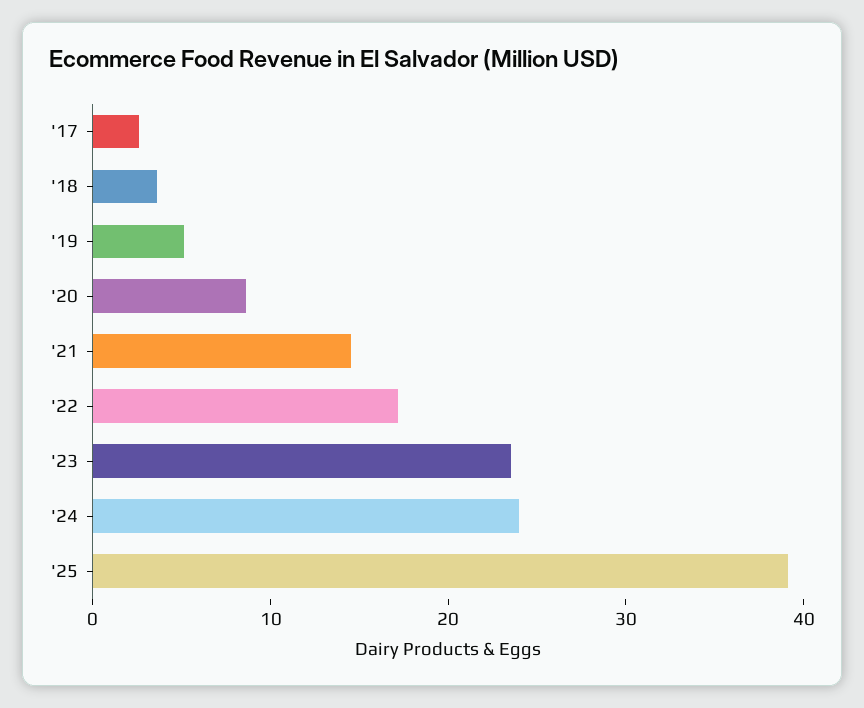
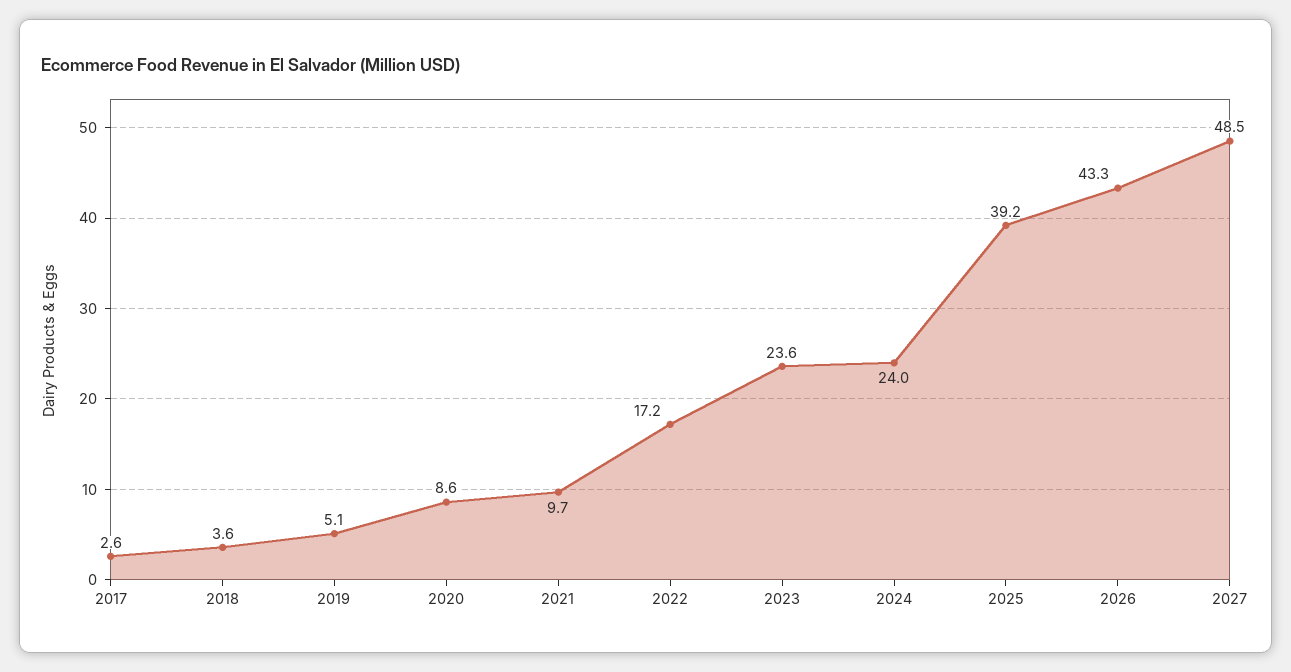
'21: 14 -> 9.7
2026: none -> 43.3
2027: none -> 48.5

